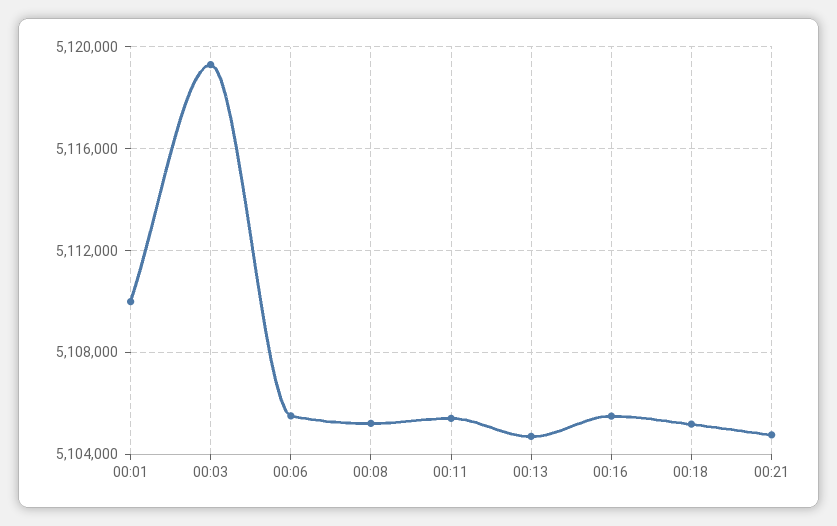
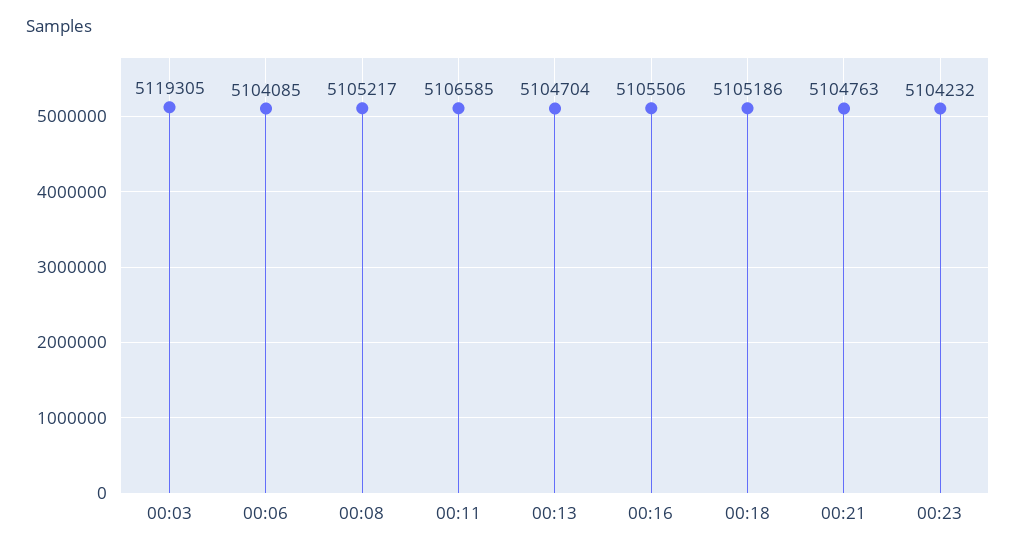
00:01: 5110000 -> none
00:06: 5105500 -> 5104085
00:11: 5105500 -> 5106585
00:23: none -> 5104232

